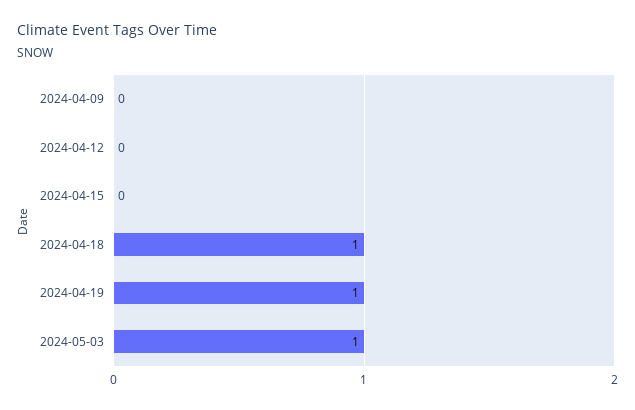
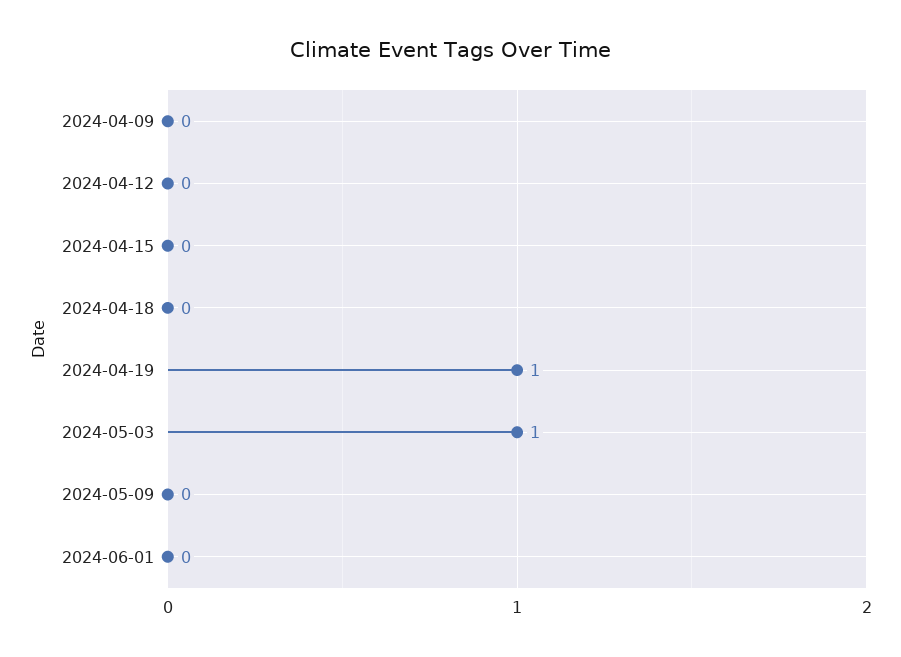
2024-04-18: 1 -> 0
2024-05-09: none -> 0
2024-06-01: none -> 0

